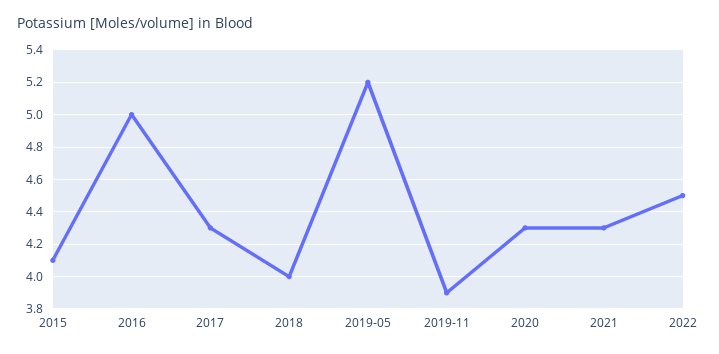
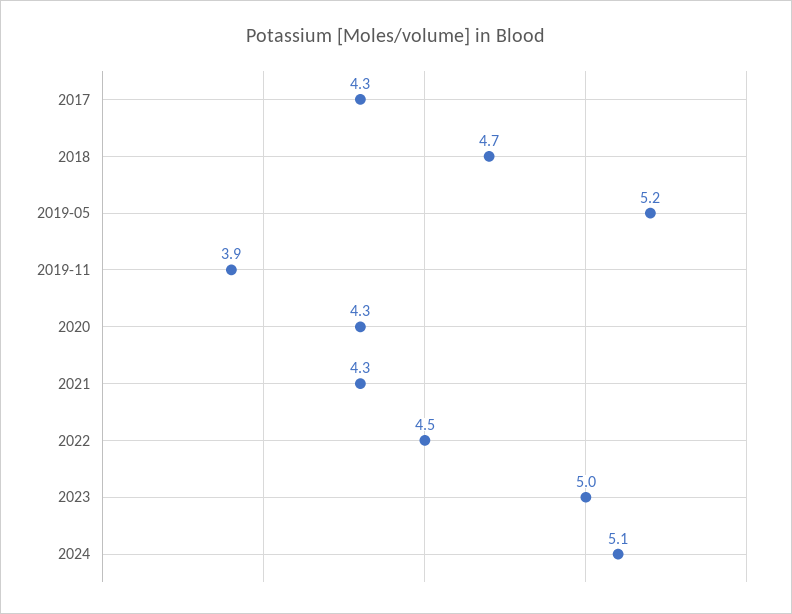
2015: 4.1 -> none
2016: 5 -> none
2018: 4 -> 4.7
2023: none -> 5
2024: none -> 5.1

